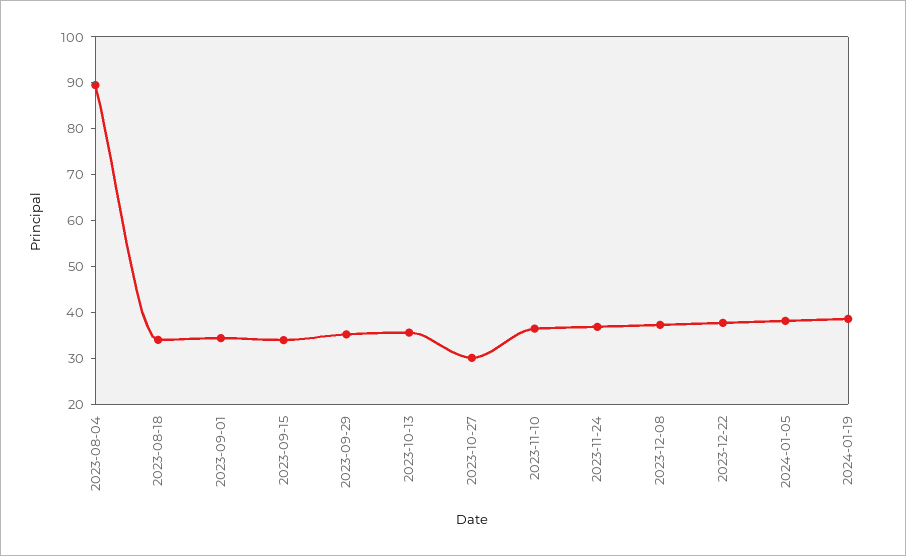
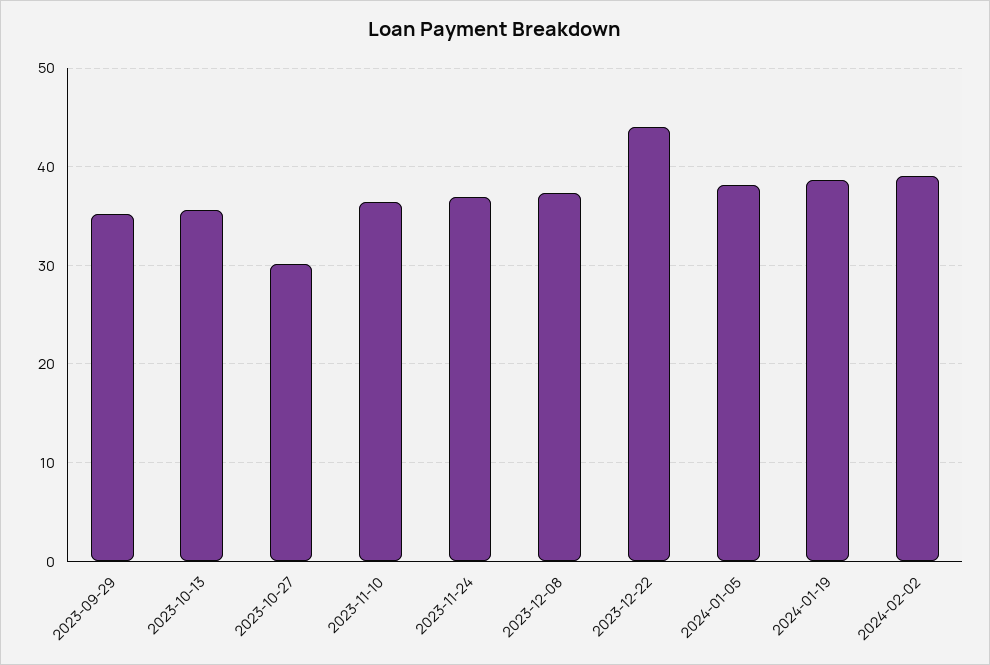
2023-08-04: 90 -> none
2023-08-18: 34 -> none
2023-09-01: 34 -> none
2023-09-15: 34 -> none
2023-12-22: 38 -> 44
2024-02-02: none -> 39

